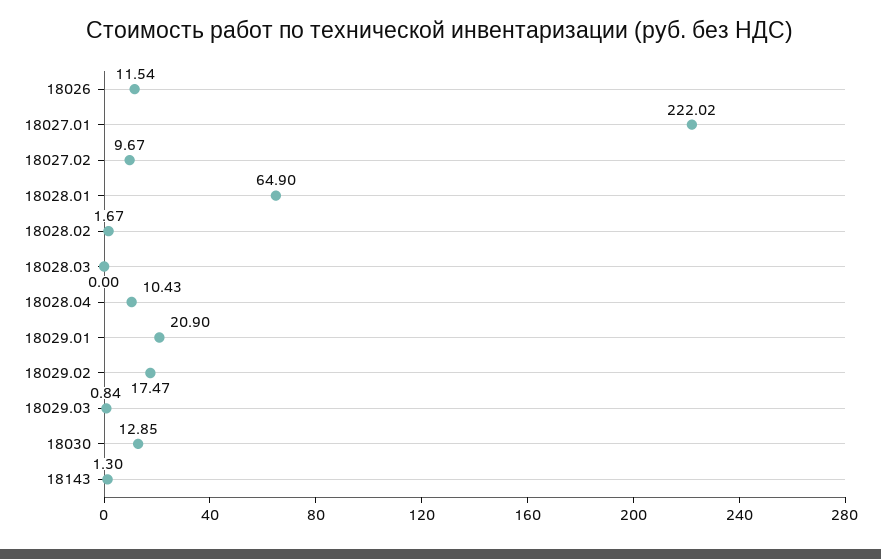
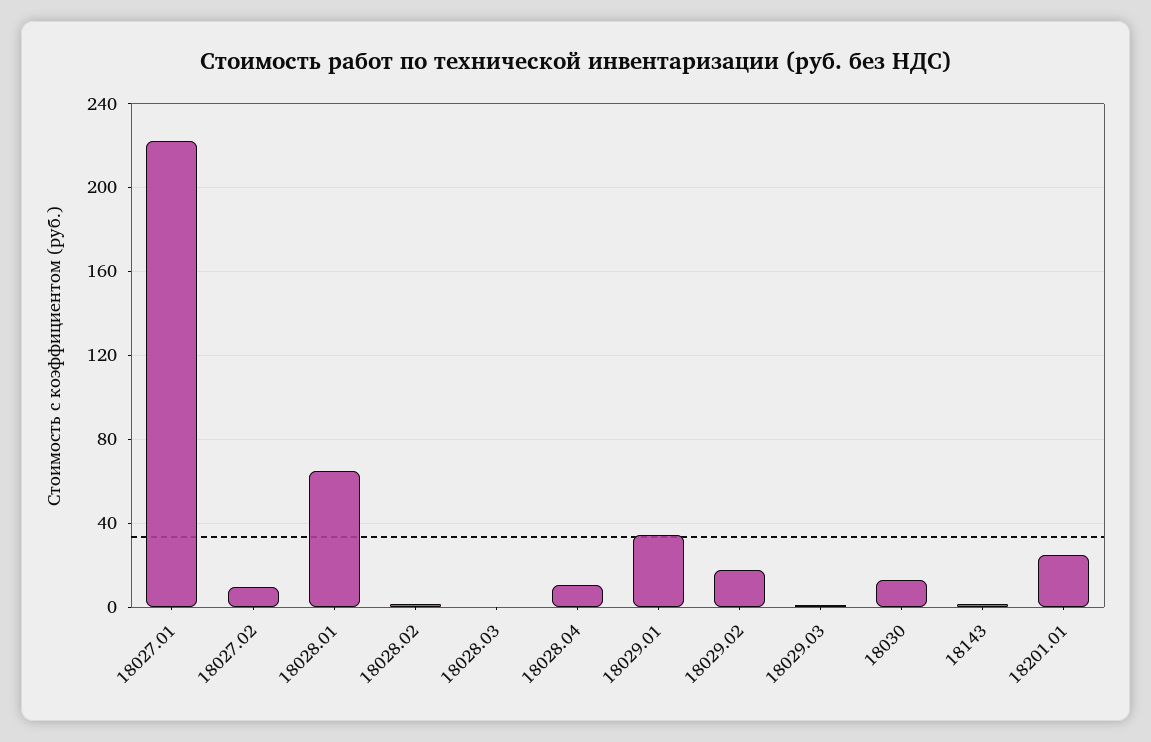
18026: 11.54 -> none
18029.01: 20.9 -> 35
18201.01: none -> 25

